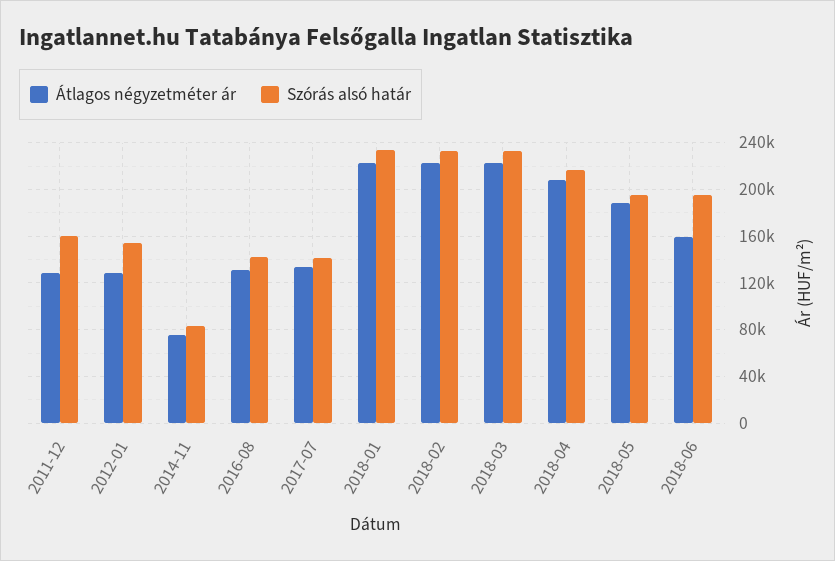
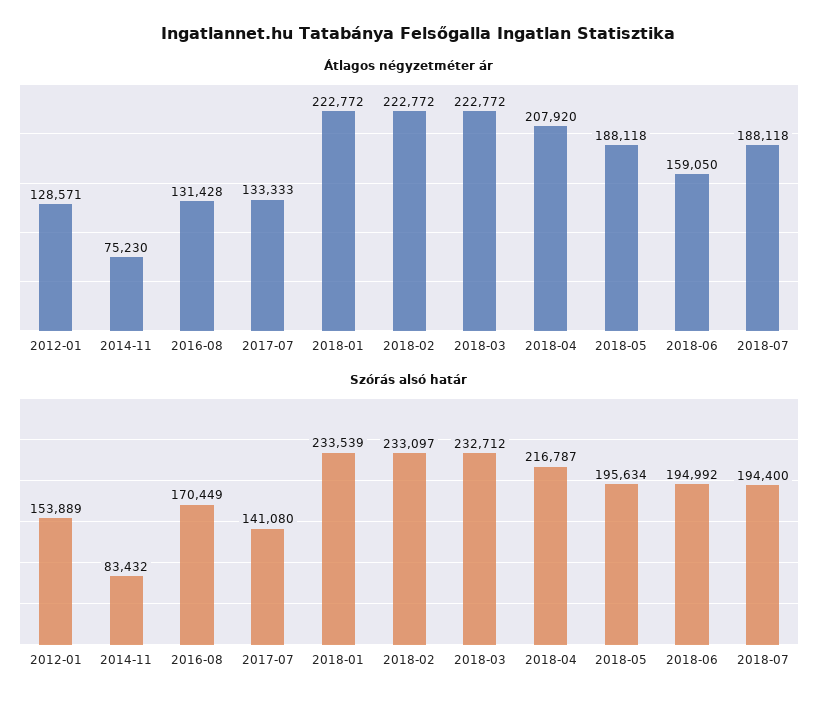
Átlagos négyzetméter ár, 2011-12: 130000 -> none
Szórás alsó határ, 2011-12: 160000 -> none
Szórás alsó határ, 2016-08: 140000 -> 170449
Átlagos négyzetméter ár, 2018-07: none -> 188118
Szórás alsó határ, 2018-07: none -> 194400

